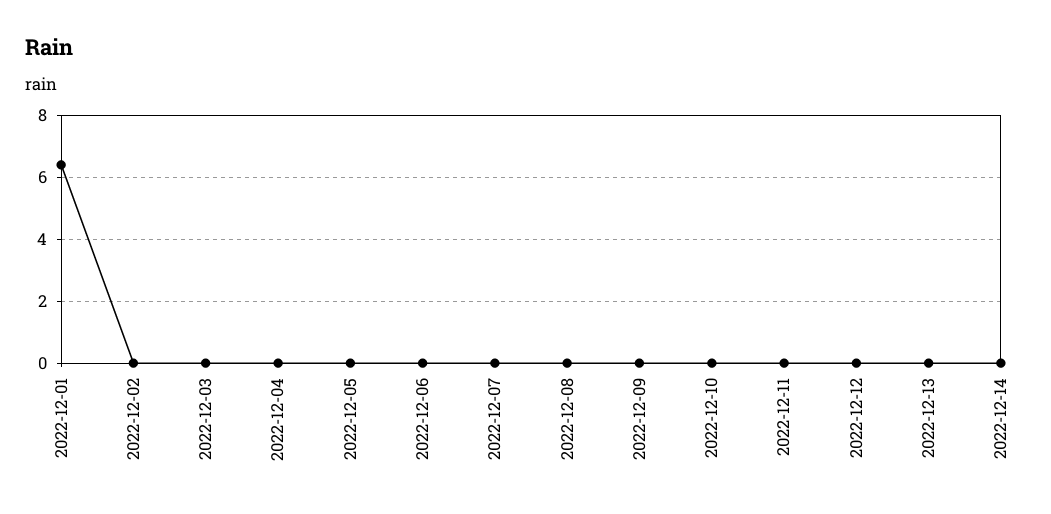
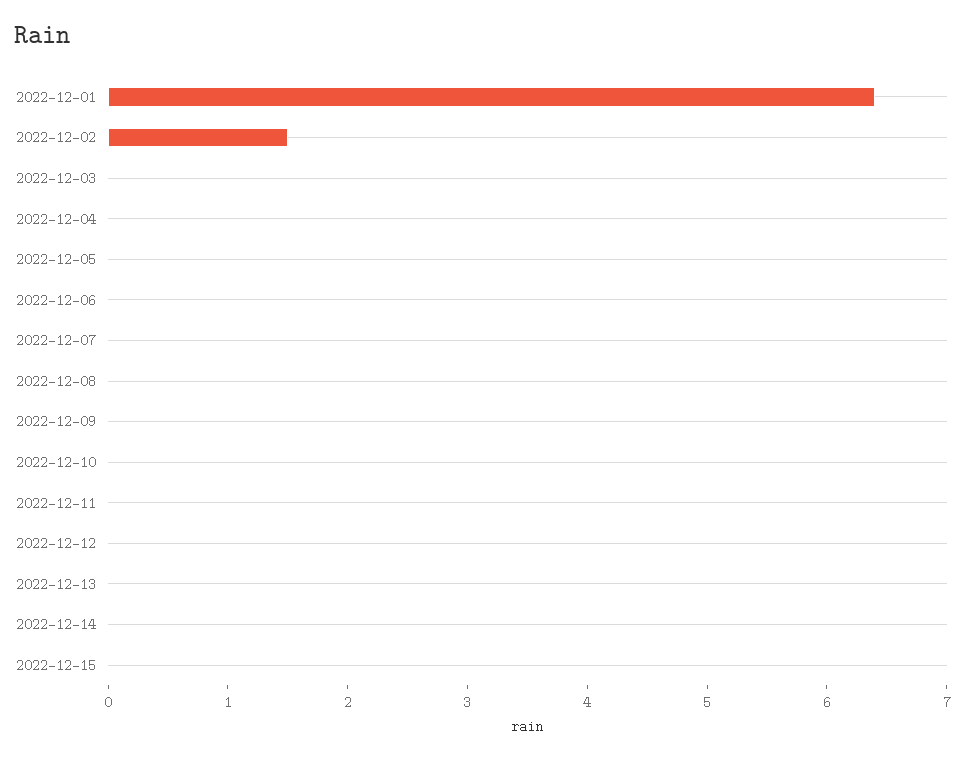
2022-12-02: 0 -> 1.5
2022-12-15: none -> 0

